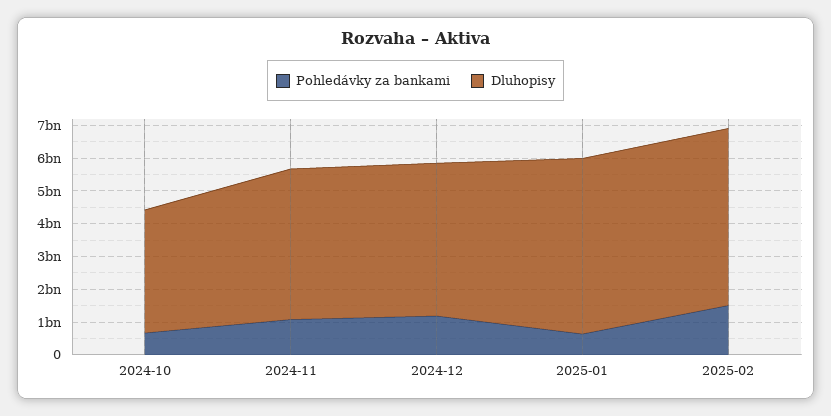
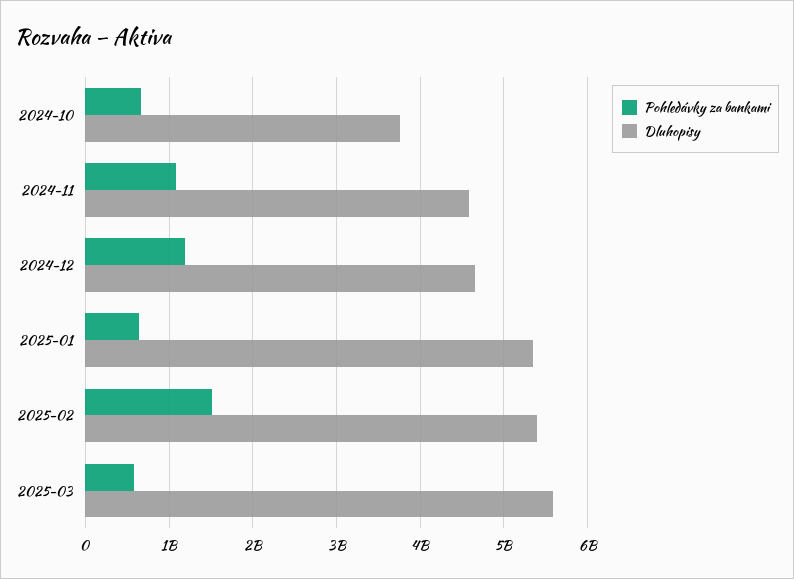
Pohledávky za bankami, 2025-03: none -> 600000000
Dluhopisy, 2025-03: none -> 5600000000

